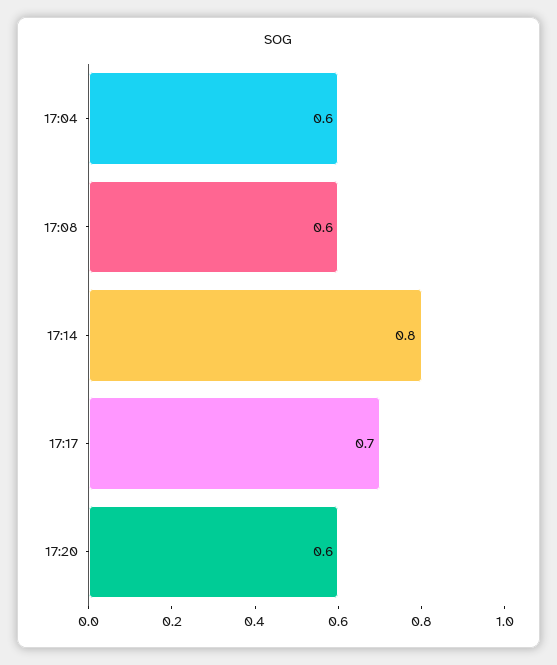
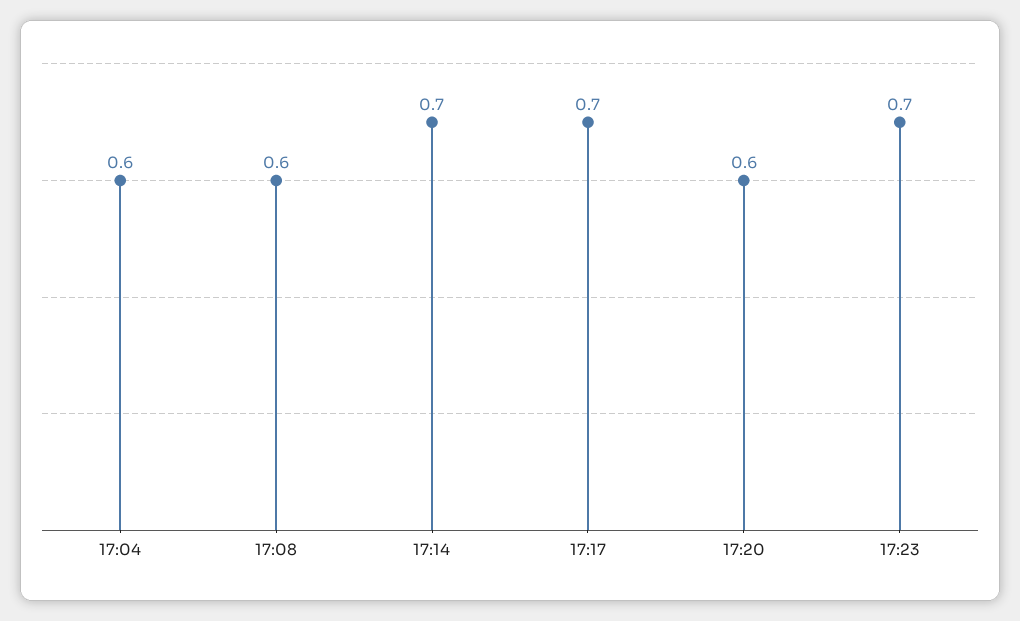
17:14: 0.8 -> 0.7
17:23: none -> 0.7

